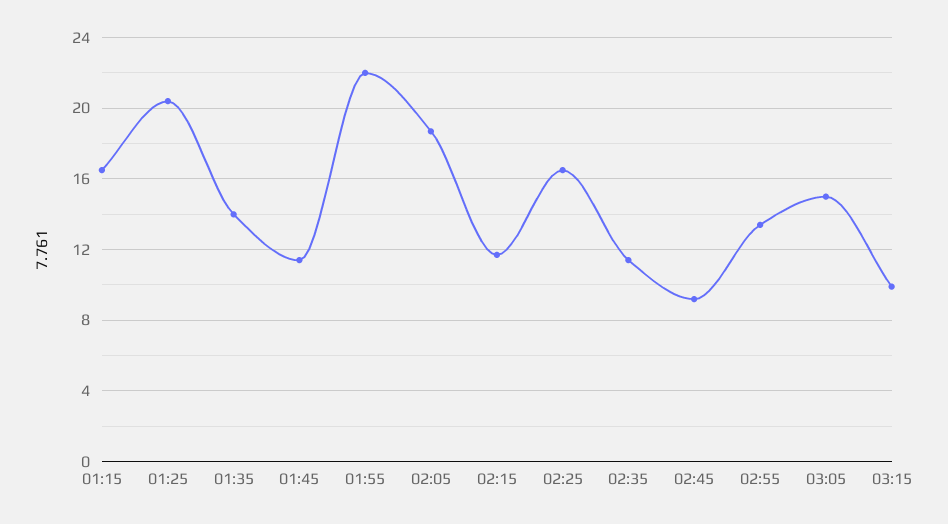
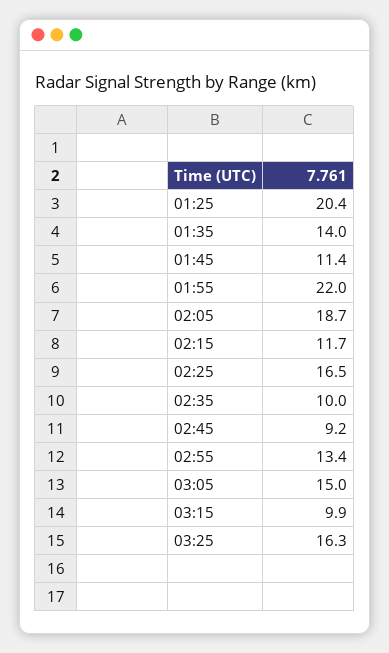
01:15: 16.5 -> none
02:35: 11.5 -> 10
03:25: none -> 16.3

